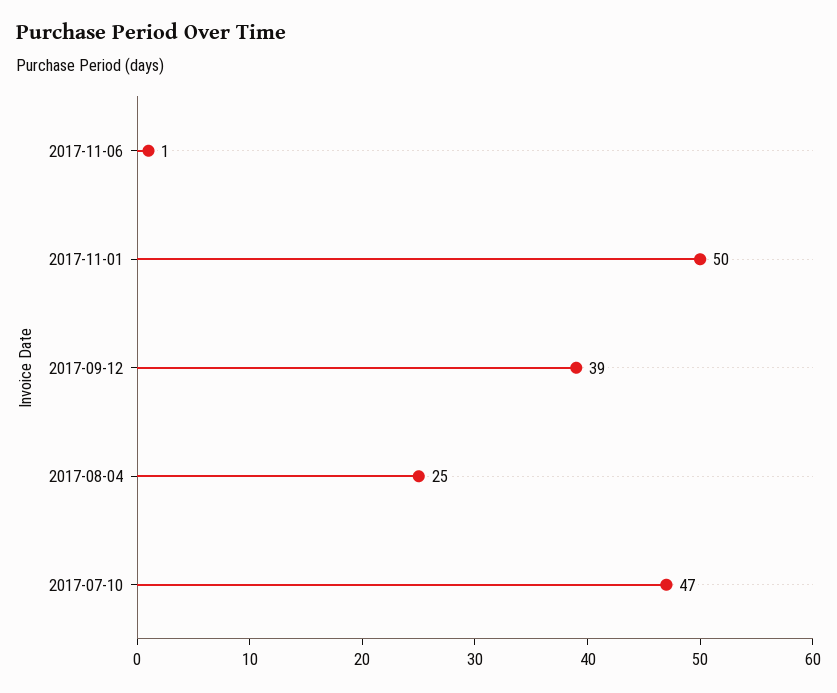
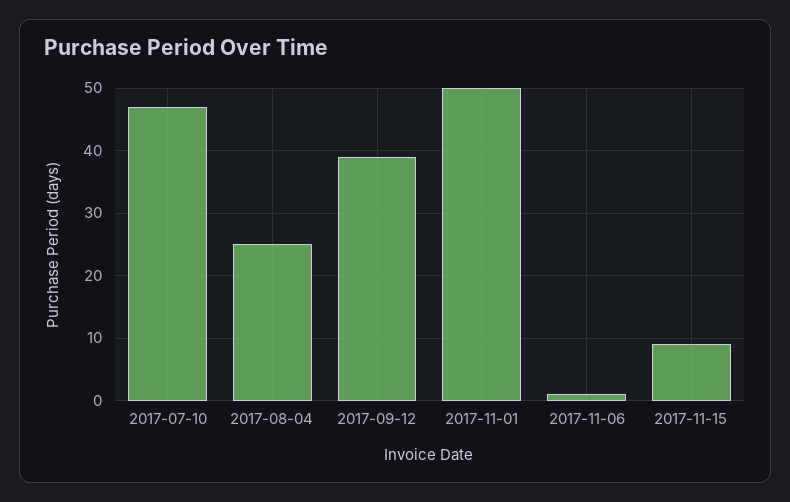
2017-11-15: none -> 9

